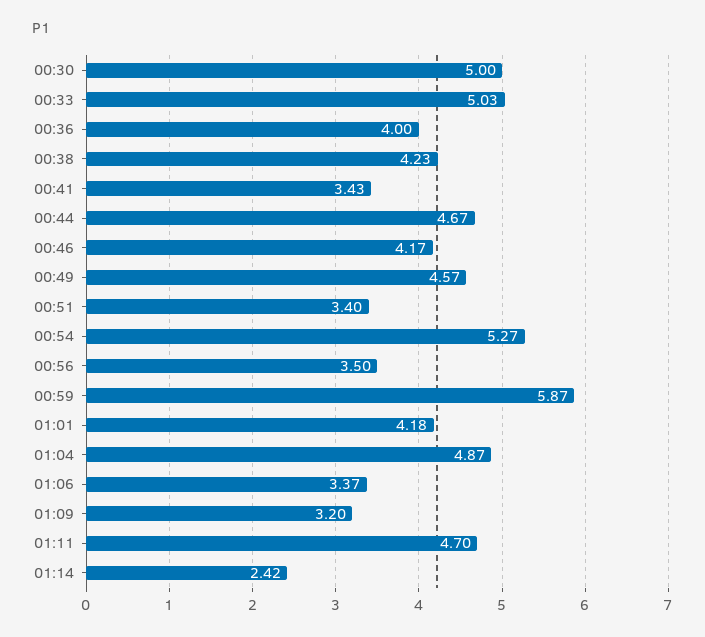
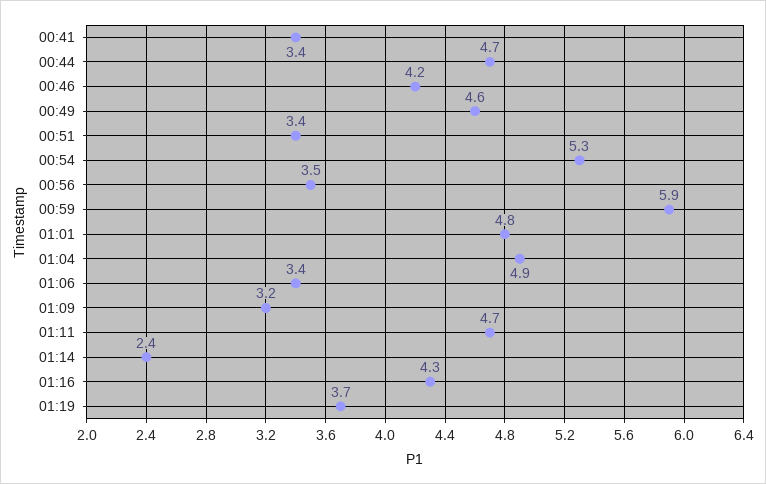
00:30: 5 -> none
00:33: 5.03 -> none
00:36: 4 -> none
00:38: 4.23 -> none
01:01: 4.18 -> 4.8
01:16: none -> 4.3
01:19: none -> 3.7

